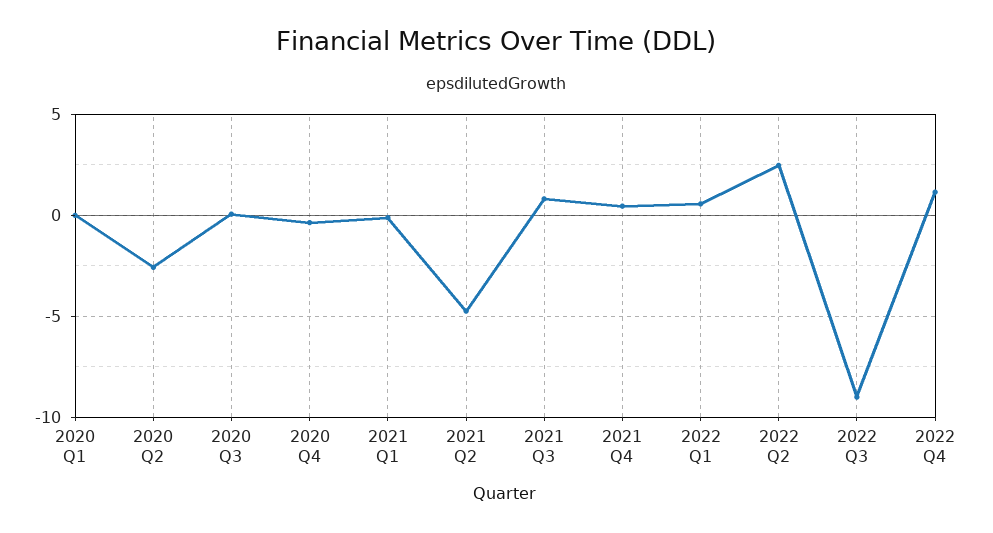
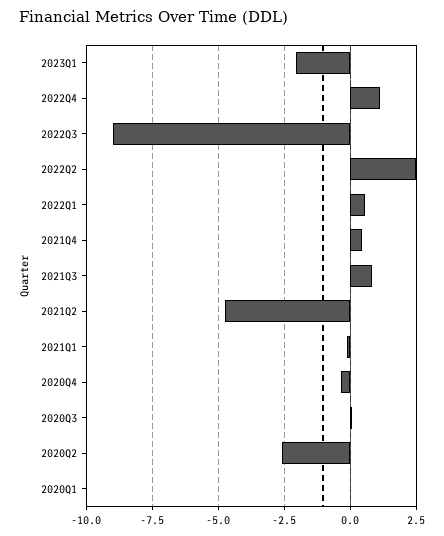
2023Q1: none -> -2

